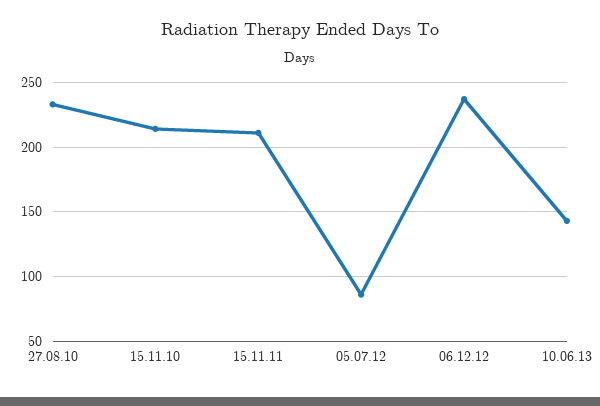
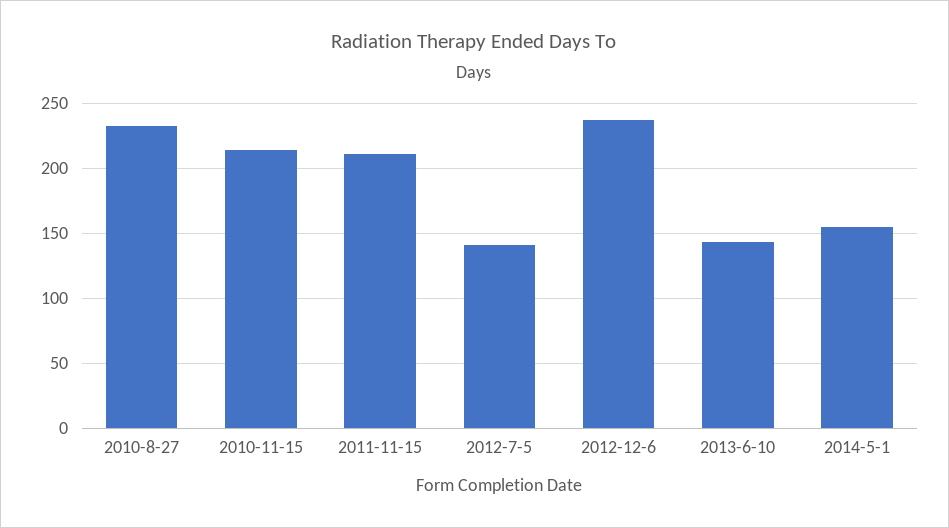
05.07.12: 85 -> 140
2014-5-1: none -> 155

